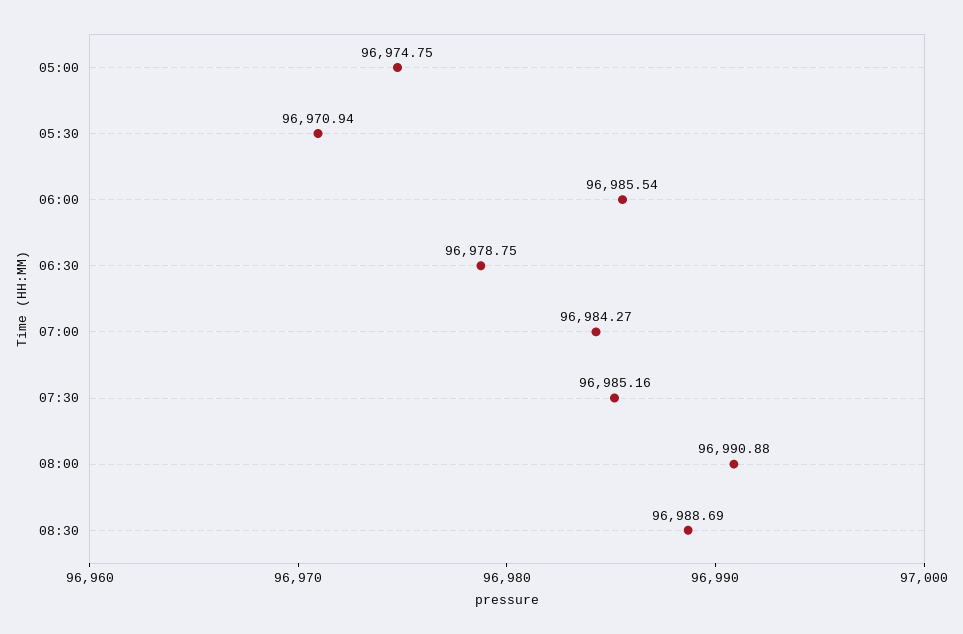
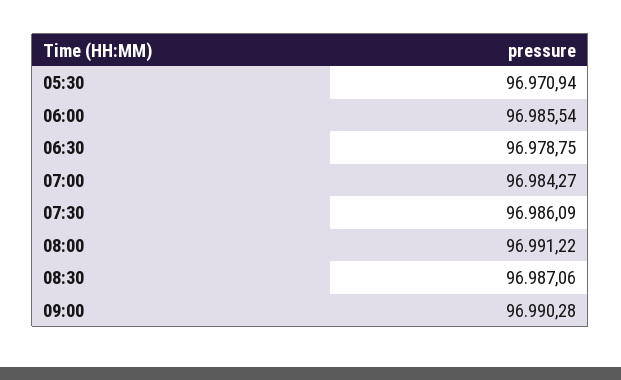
05:00: 96974.75 -> none
07:30: 96985.16 -> 96986.09
08:00: 96990.88 -> 96991.22
08:30: 96988.69 -> 96987.06
09:00: none -> 96990.28

